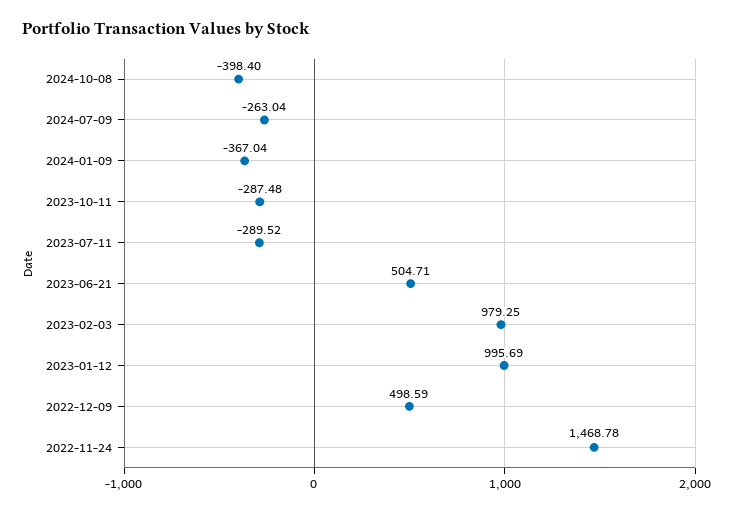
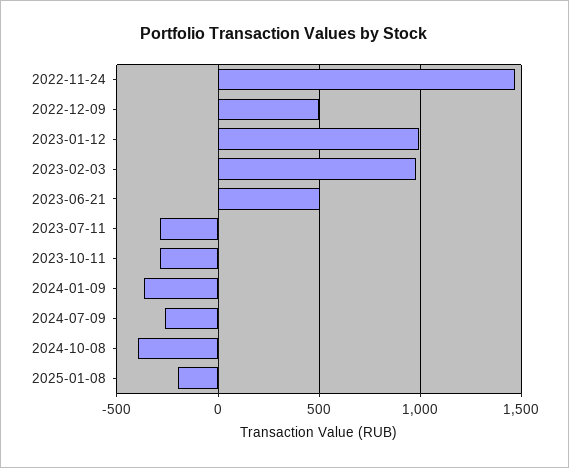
2025-01-08: none -> -200

